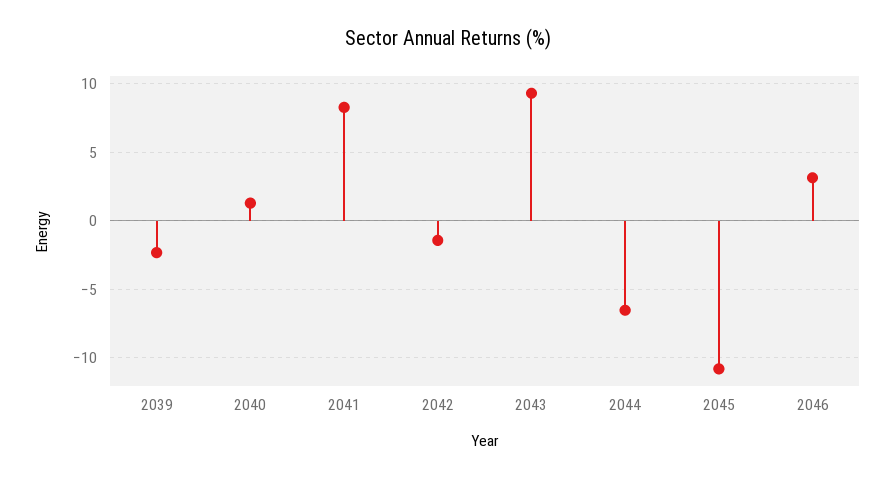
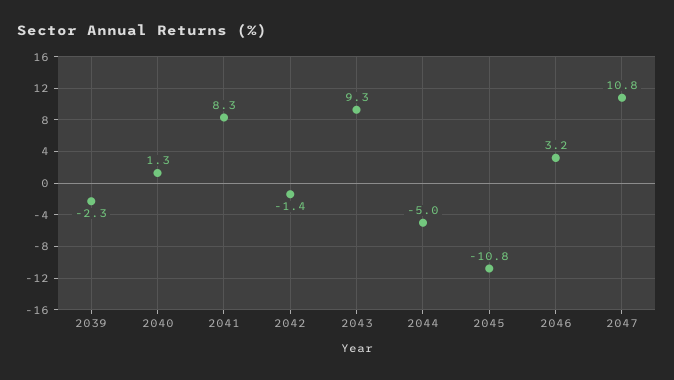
2044: -6.5 -> -5
2047: none -> 10.8

